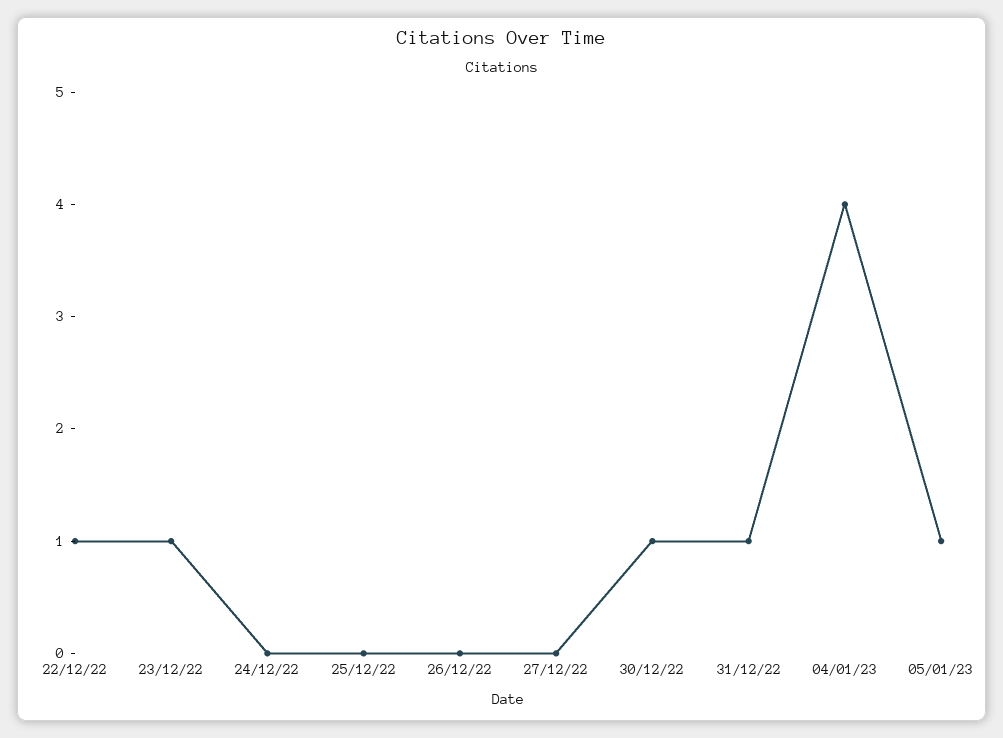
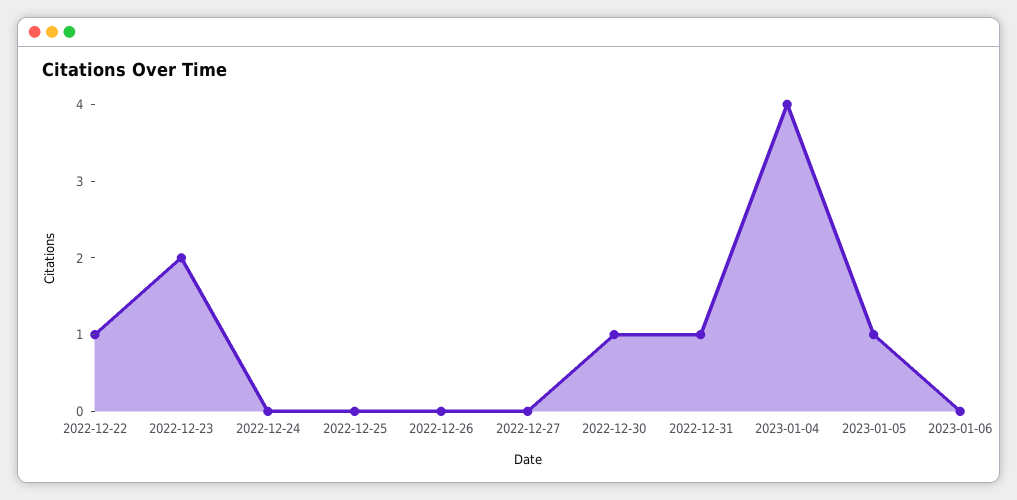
23/12/22: 1 -> 2
2023-01-06: none -> 0

